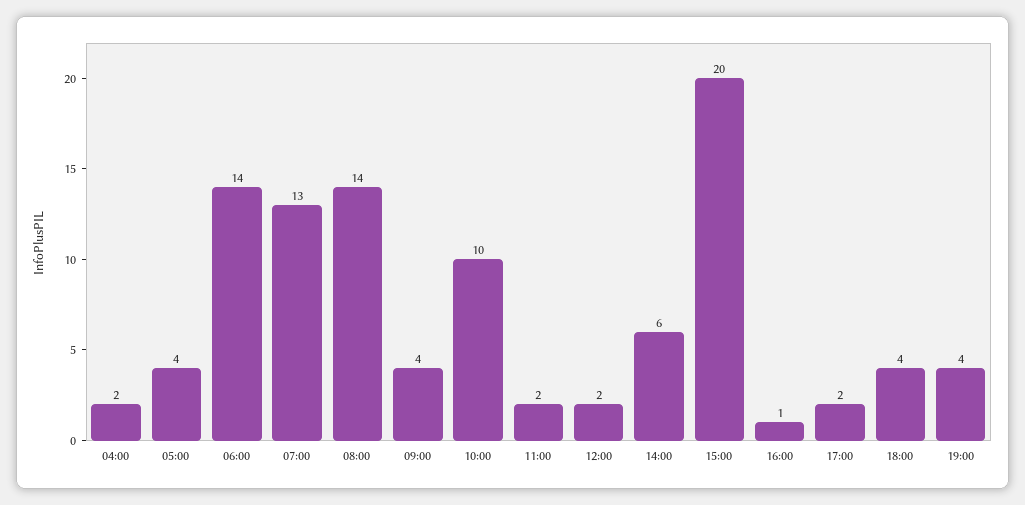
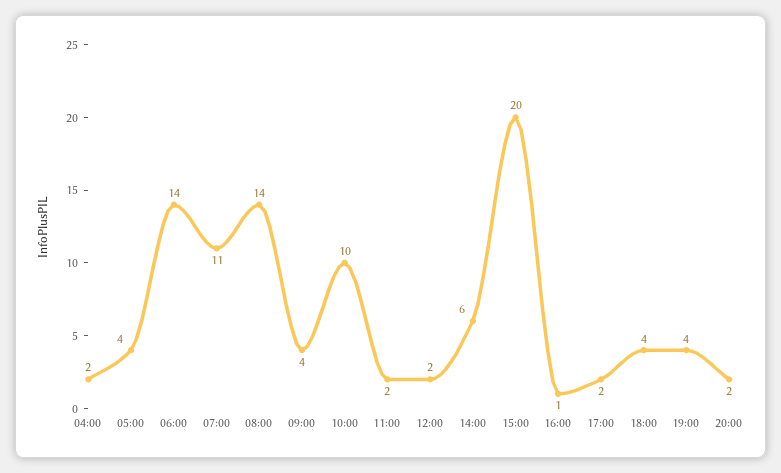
07:00: 13 -> 11
20:00: none -> 2

